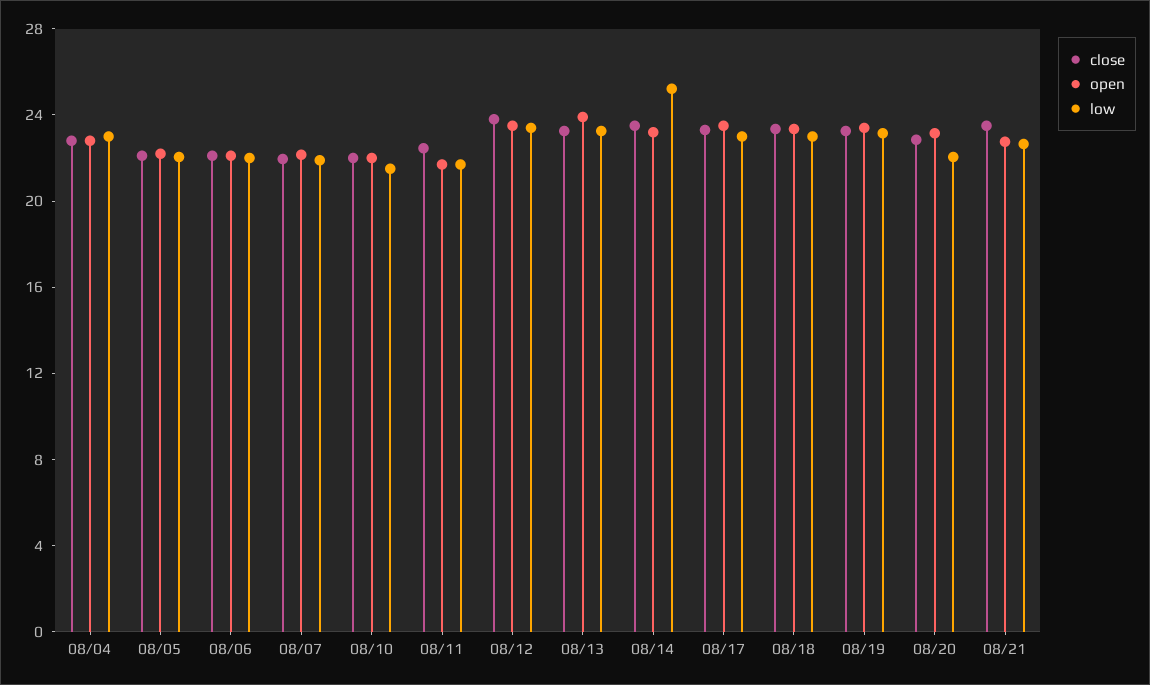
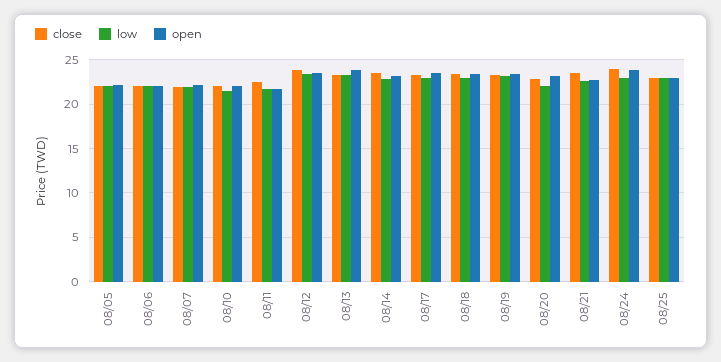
close, 08/04: 23 -> none
open, 08/04: 23 -> none
low, 08/04: 23 -> none
low, 08/14: 25 -> 23
close, 08/24: none -> 24
low, 08/24: none -> 23
open, 08/24: none -> 24
close, 08/25: none -> 23
low, 08/25: none -> 23
open, 08/25: none -> 23

